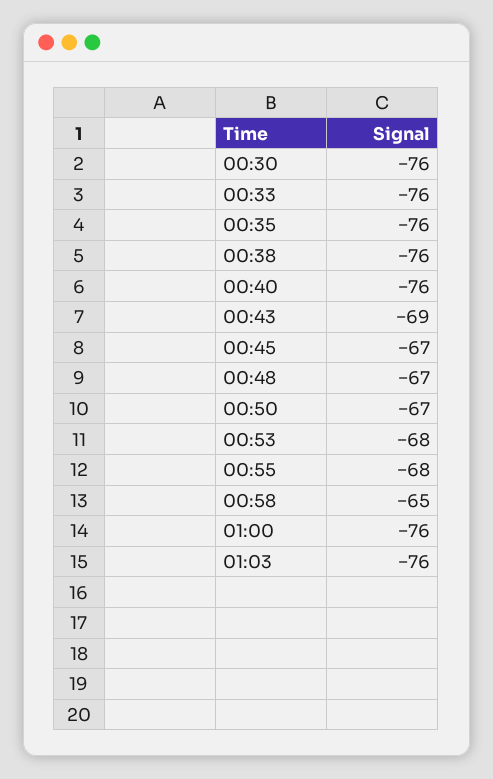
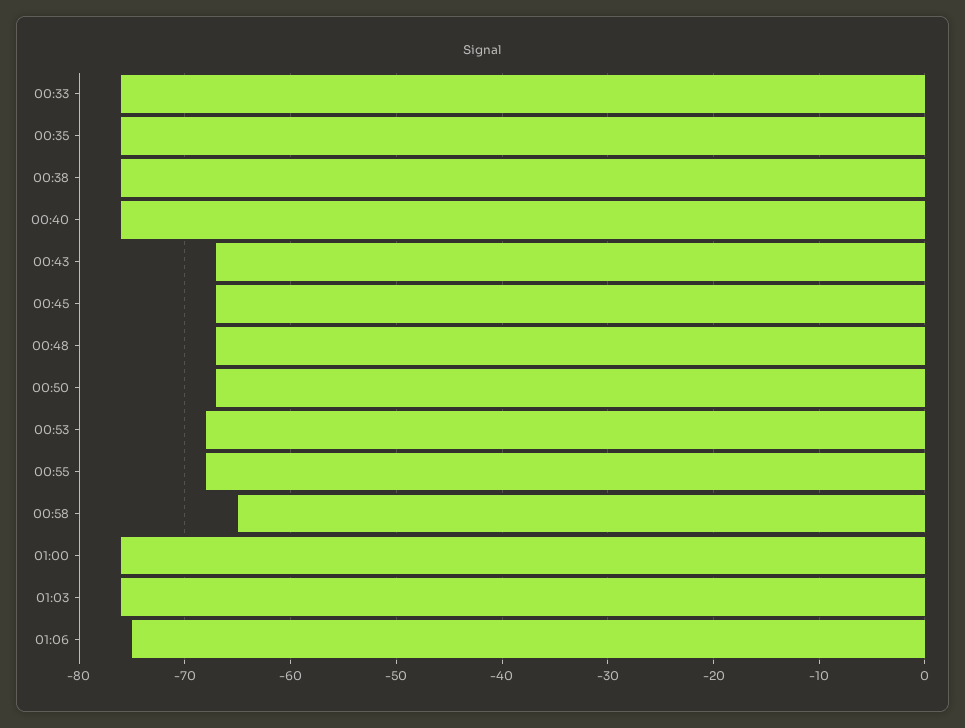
00:30: -76 -> none
00:43: -69 -> -67
01:06: none -> -75

